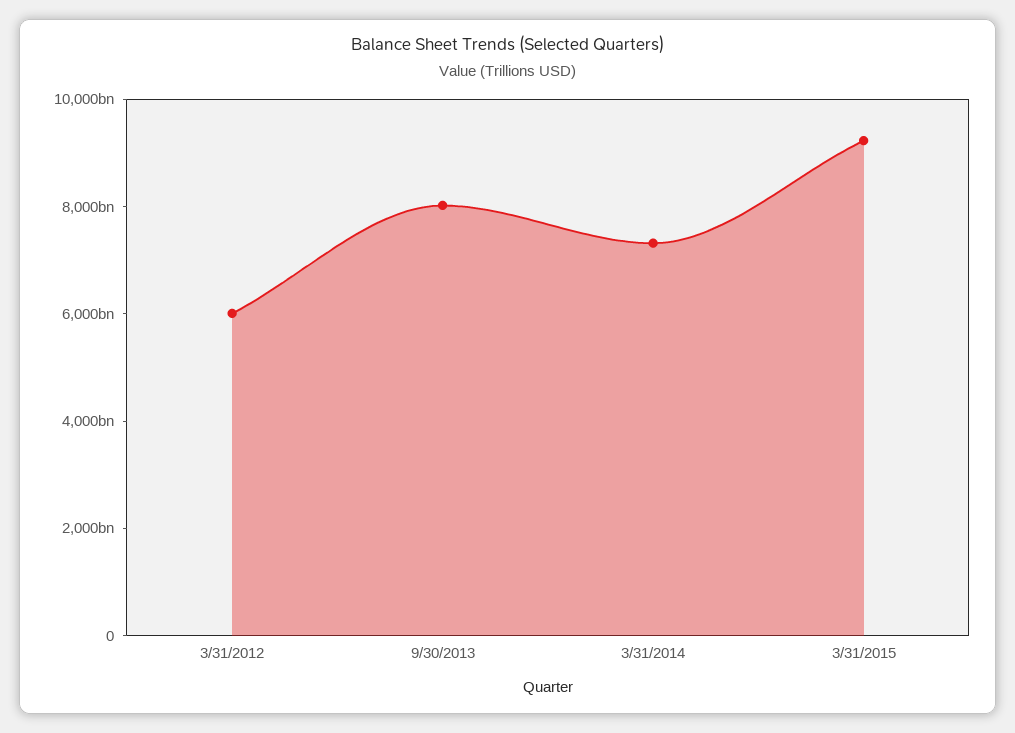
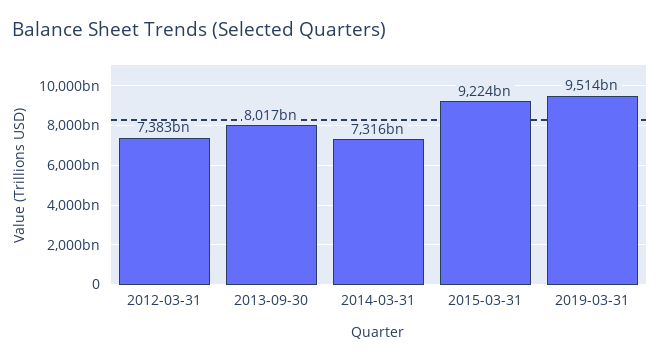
3/31/2012: 6000000000000 -> 7383000000000
2019-03-31: none -> 9514000000000

